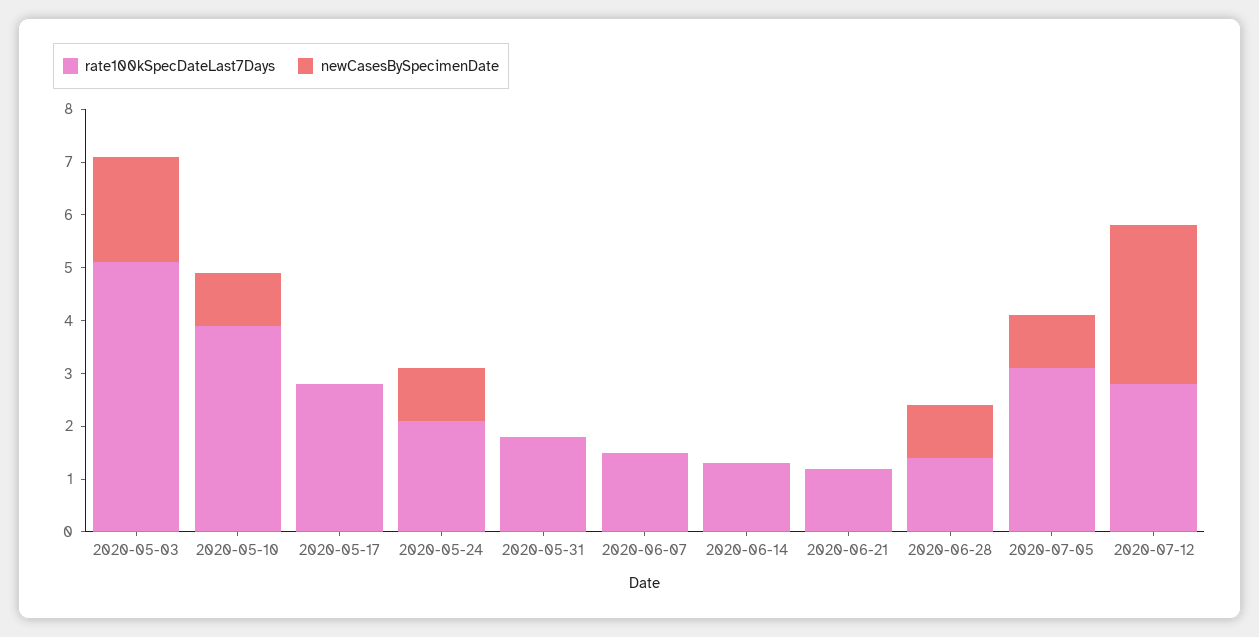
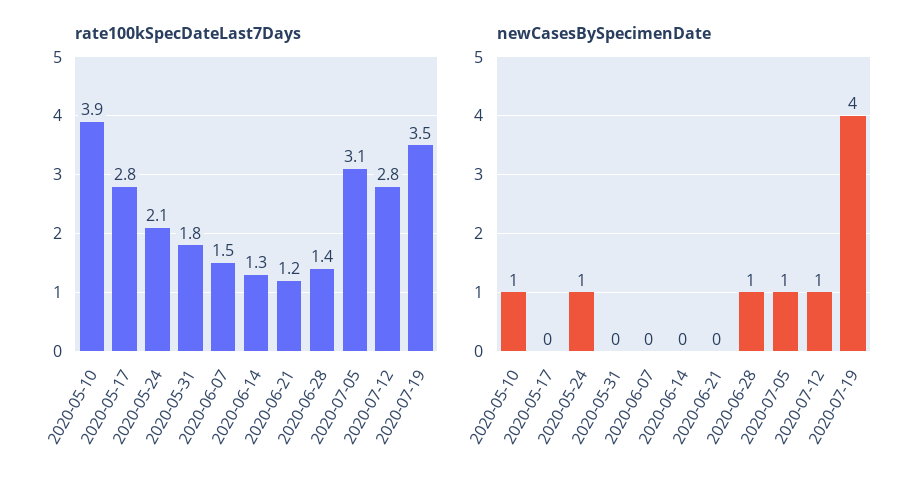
rate100kSpecDateLast7Days, 2020-05-03: 5 -> none
newCasesBySpecimenDate, 2020-05-03: 2 -> none
newCasesBySpecimenDate, 2020-07-12: 3 -> 1
rate100kSpecDateLast7Days, 2020-07-19: none -> 3.5
newCasesBySpecimenDate, 2020-07-19: none -> 4

